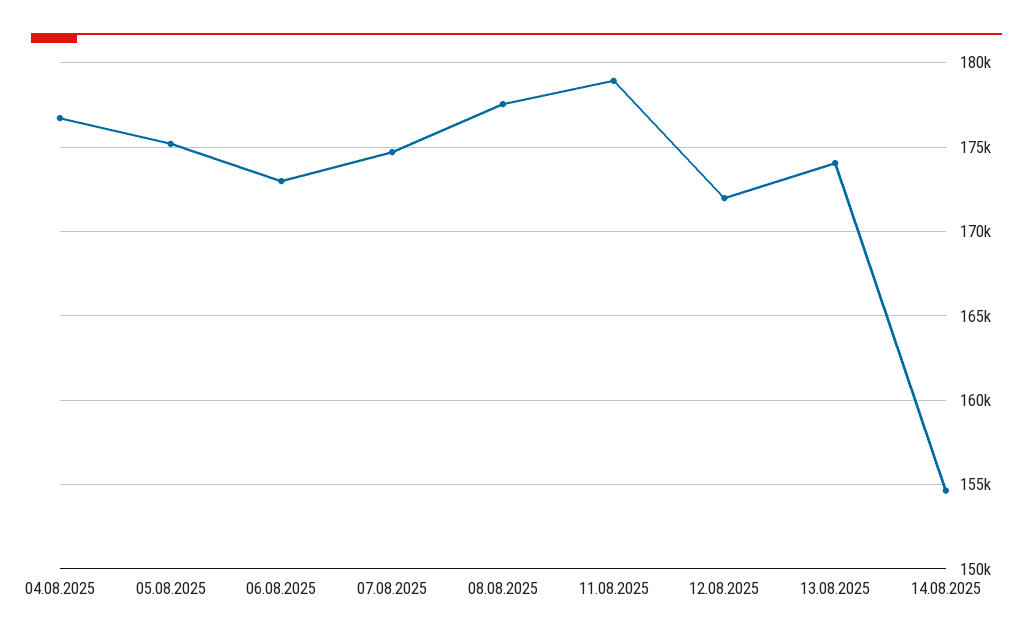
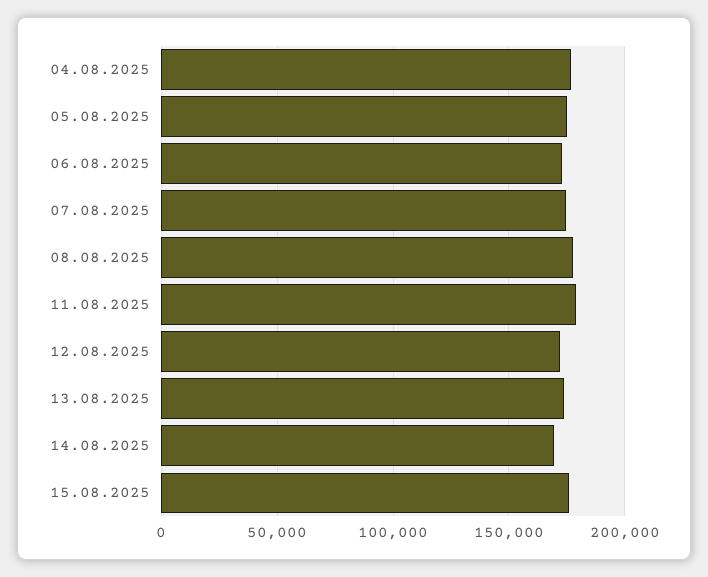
14.08.2025: 154500 -> 170000
15.08.2025: none -> 175000

